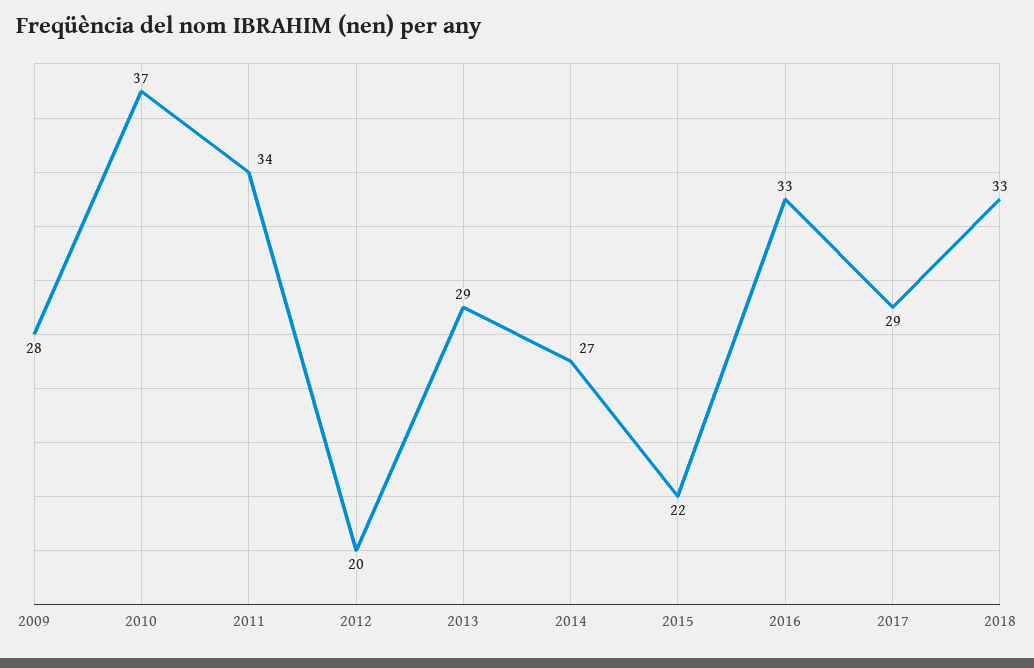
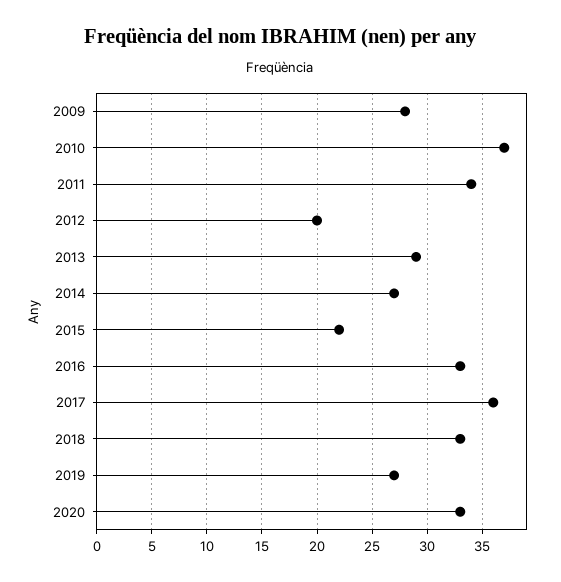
2017: 29 -> 36
2019: none -> 27
2020: none -> 33

